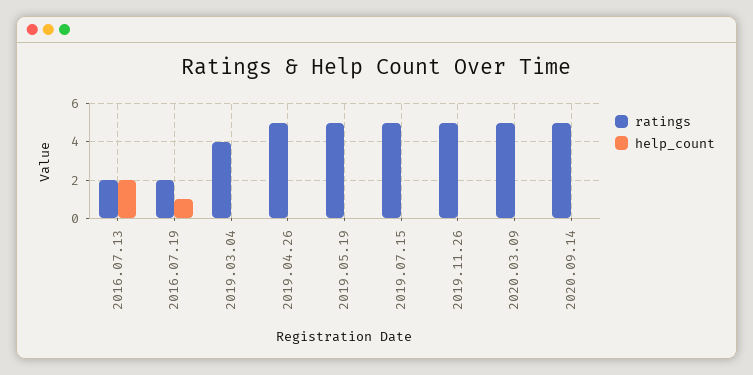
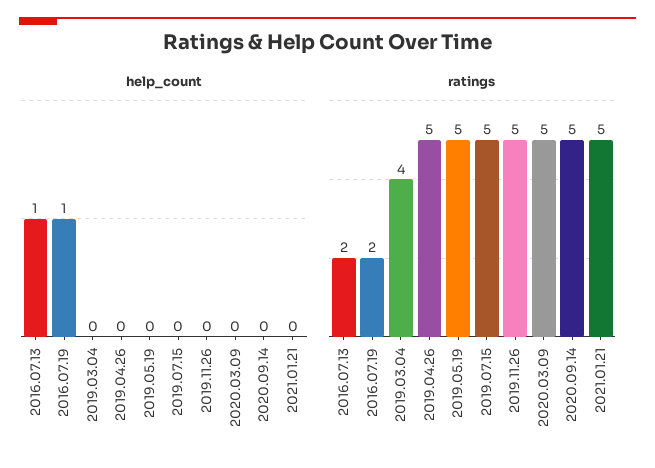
help_count, 2016.07.13: 2 -> 1
help_count, 2021.01.21: none -> 0
ratings, 2021.01.21: none -> 5

